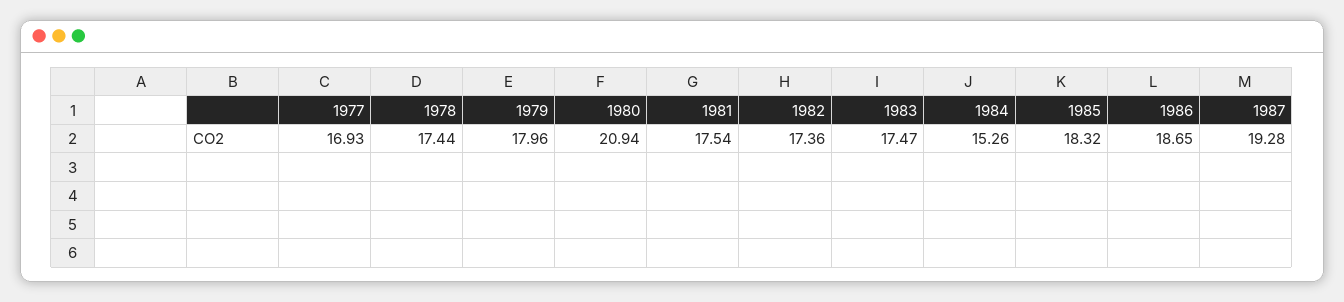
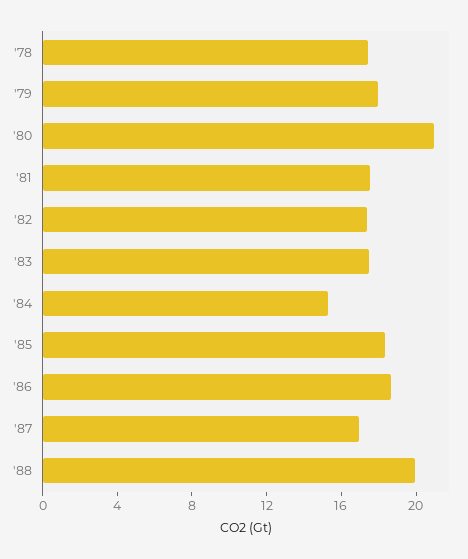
1977: 16.93 -> none
1987: 19.28 -> 17
'88: none -> 20

